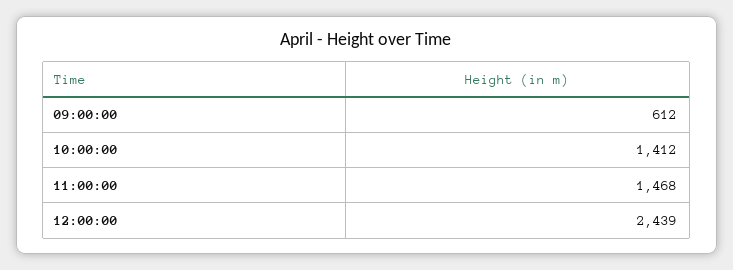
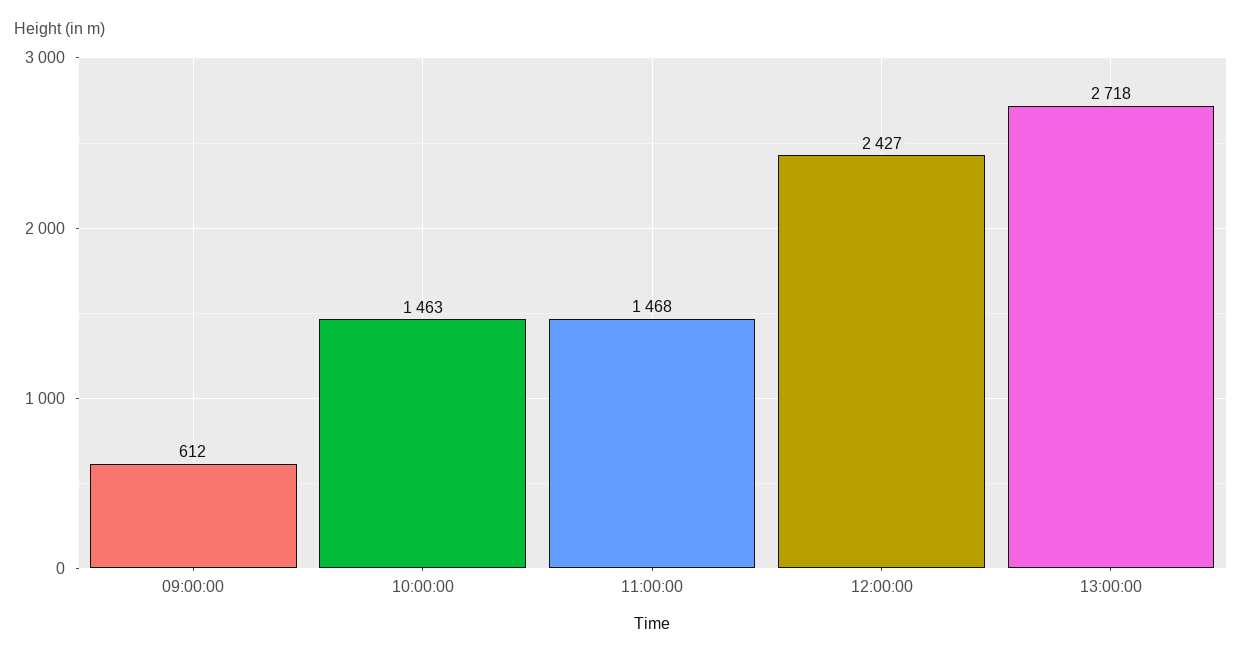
10:00:00: 1412 -> 1463
12:00:00: 2439 -> 2427
13:00:00: none -> 2718

